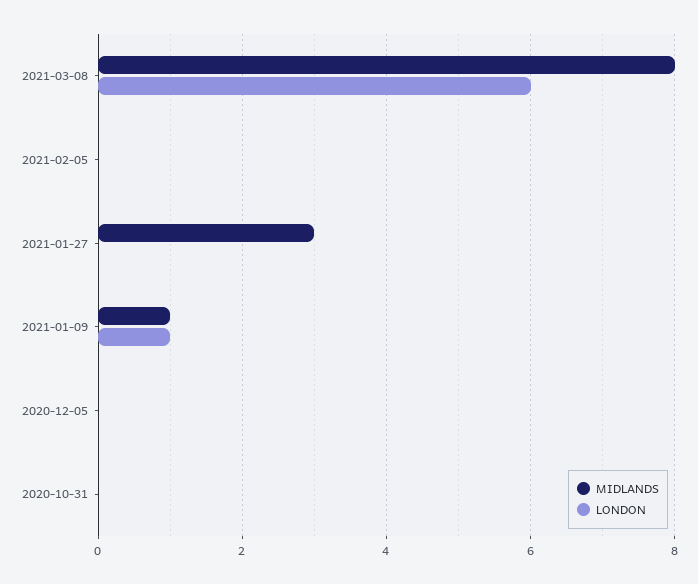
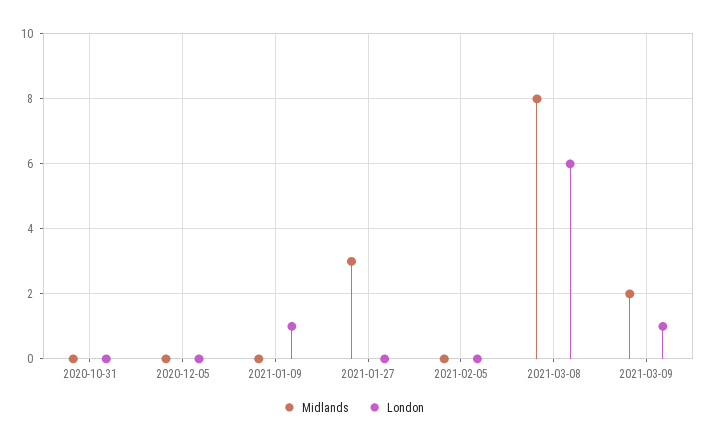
MIDLANDS, 2021-01-09: 1 -> 0
MIDLANDS, 2021-03-09: none -> 2
LONDON, 2021-03-09: none -> 1

